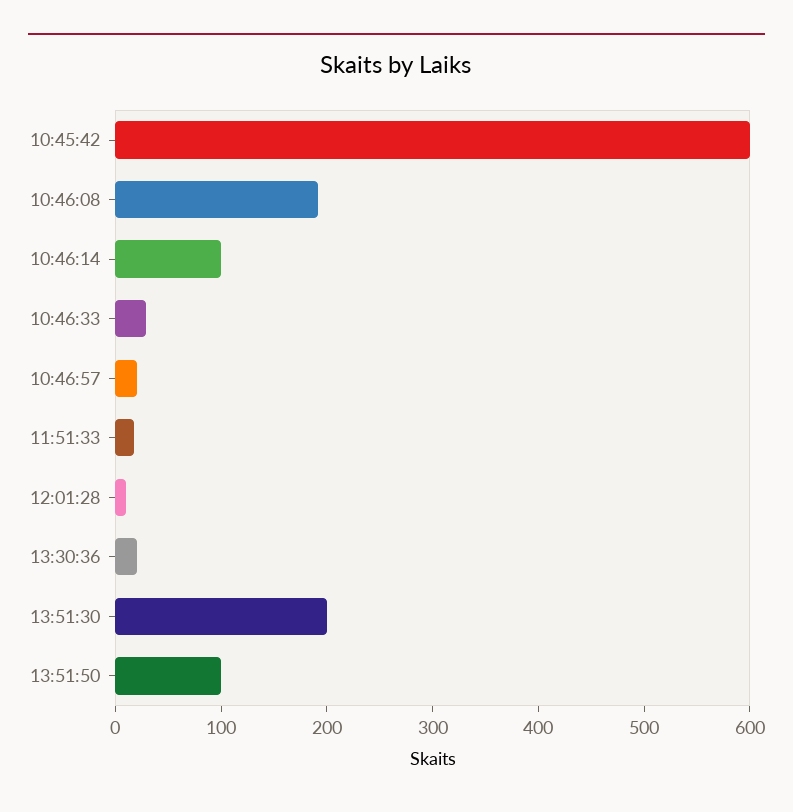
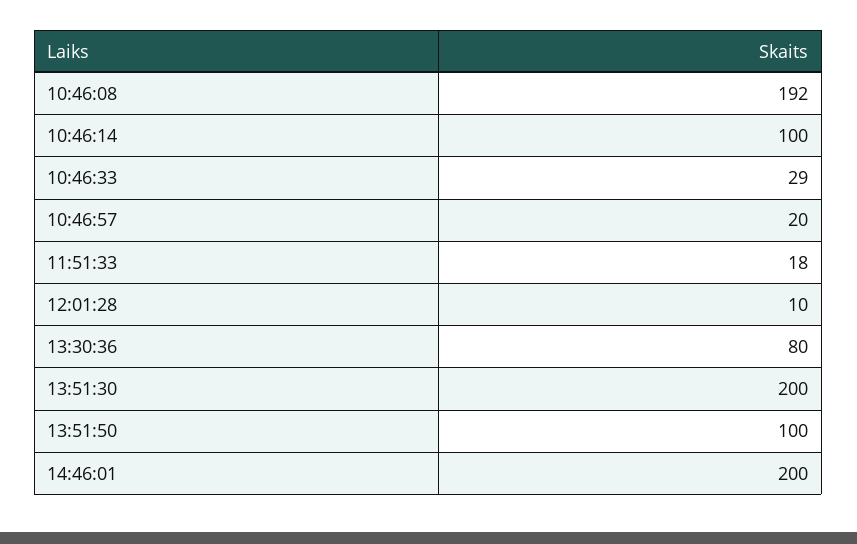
10:45:42: 600 -> none
13:30:36: 20 -> 80
14:46:01: none -> 200

